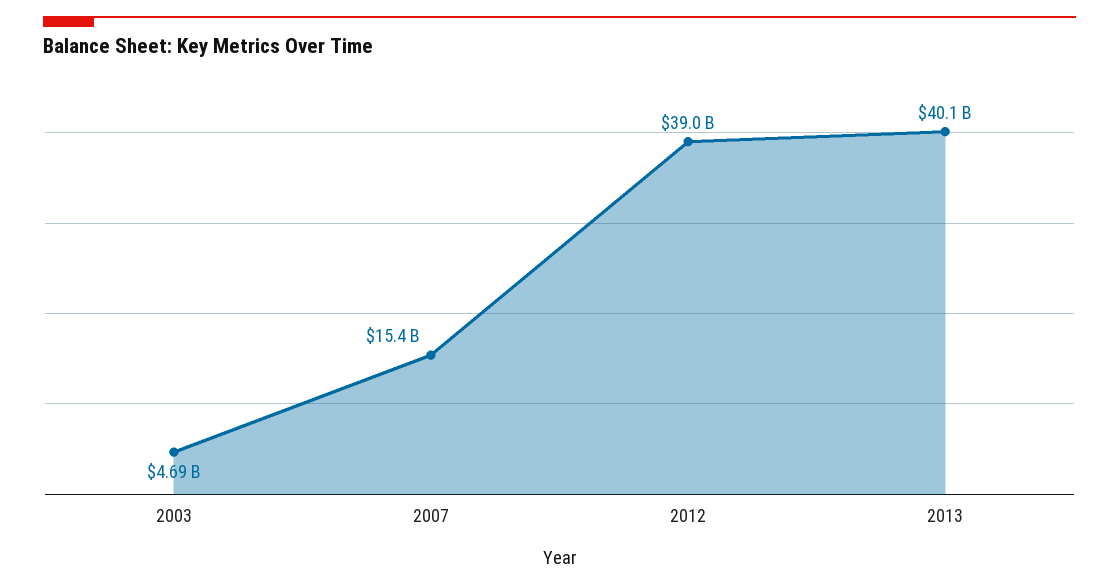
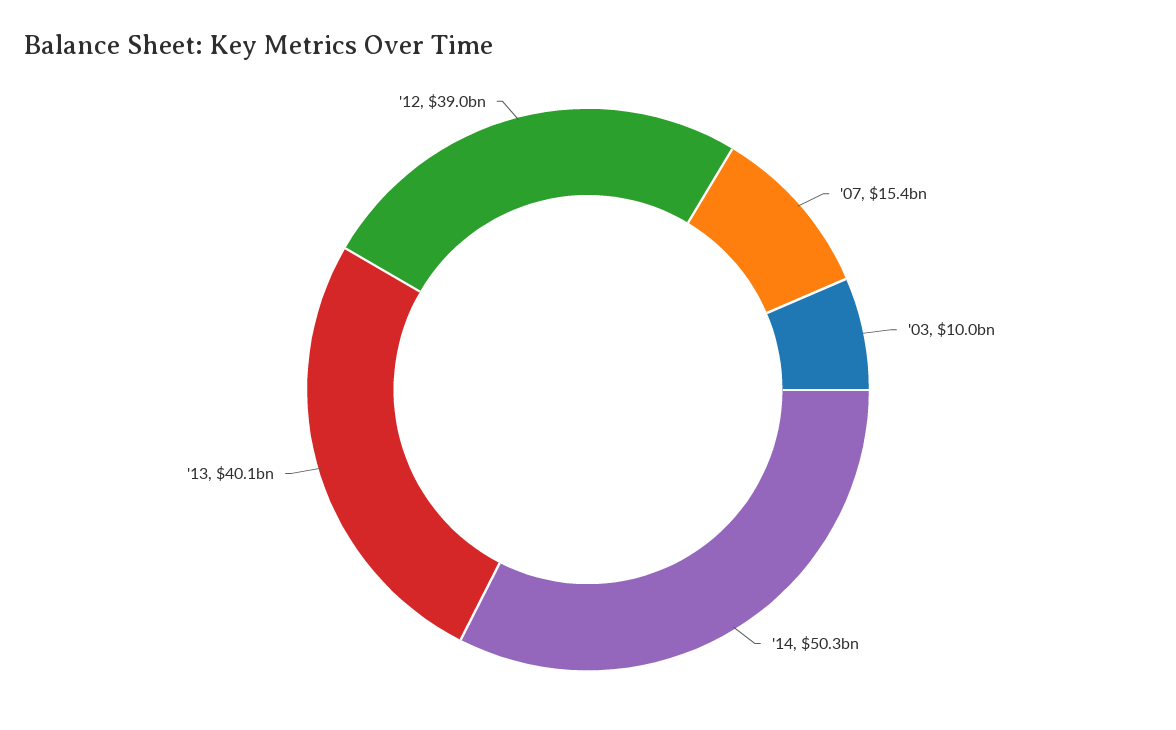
2003: 4690000000 -> 10000000000
'14: none -> 50300000000

